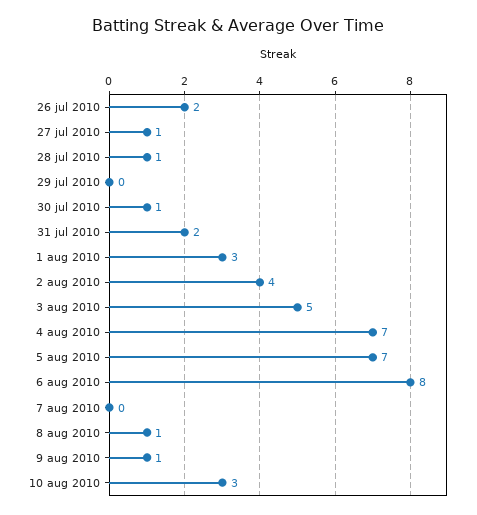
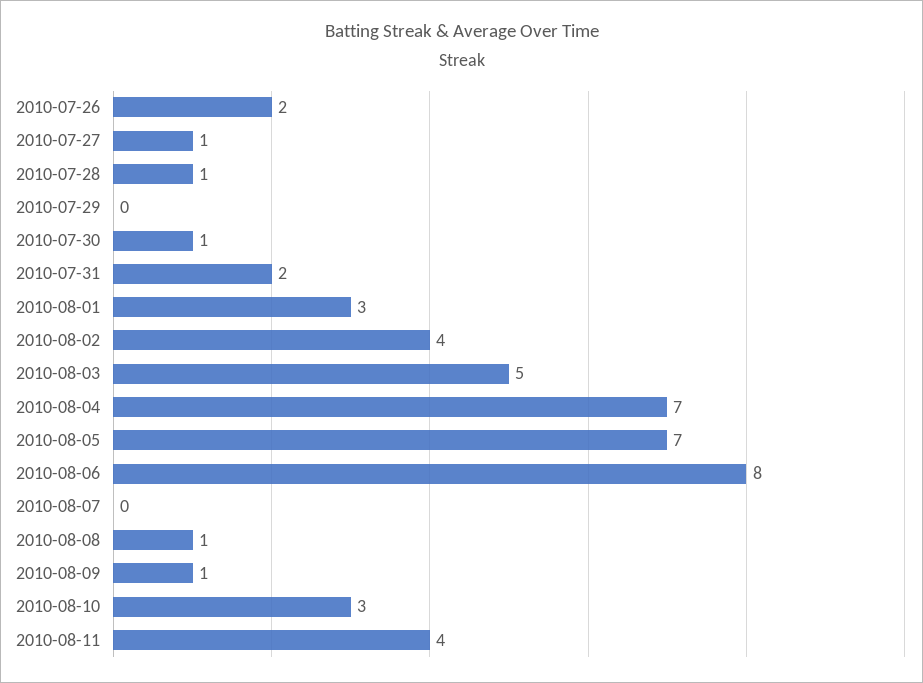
2010-08-11: none -> 4

